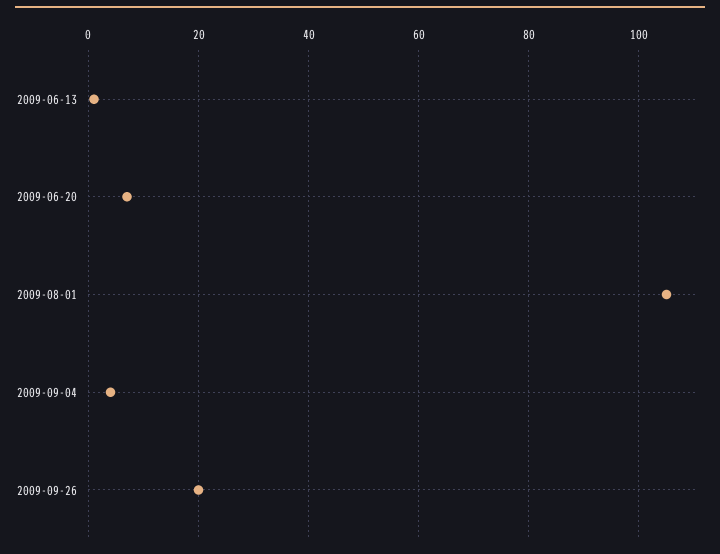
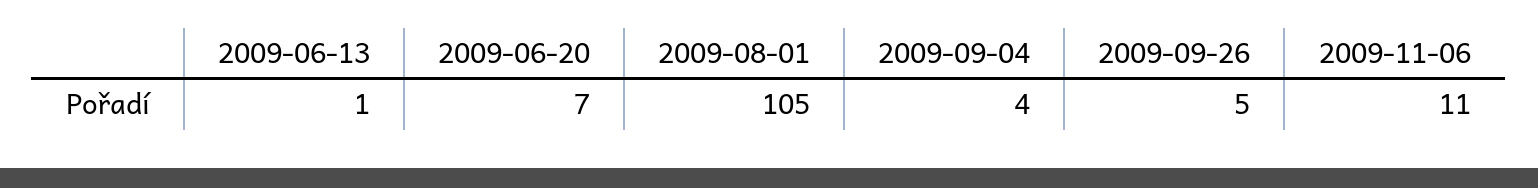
2009-09-26: 20 -> 5
2009-11-06: none -> 11

